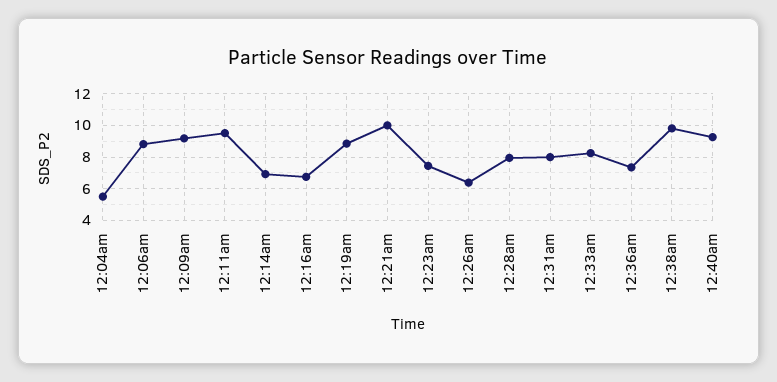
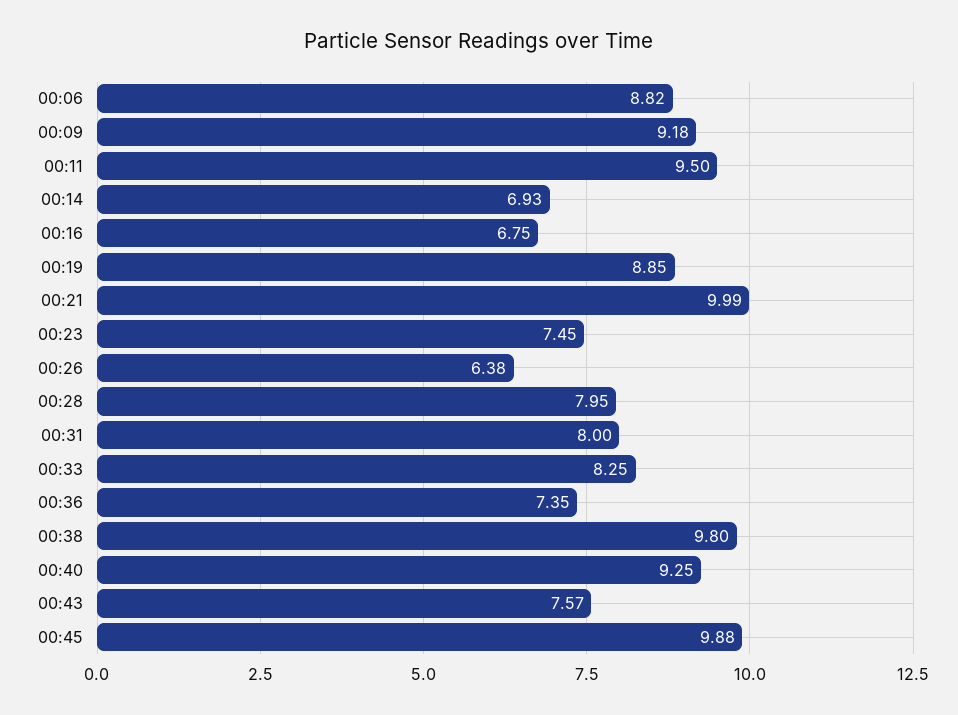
12:04am: 5.5 -> none
00:43: none -> 7.57
00:45: none -> 9.88

